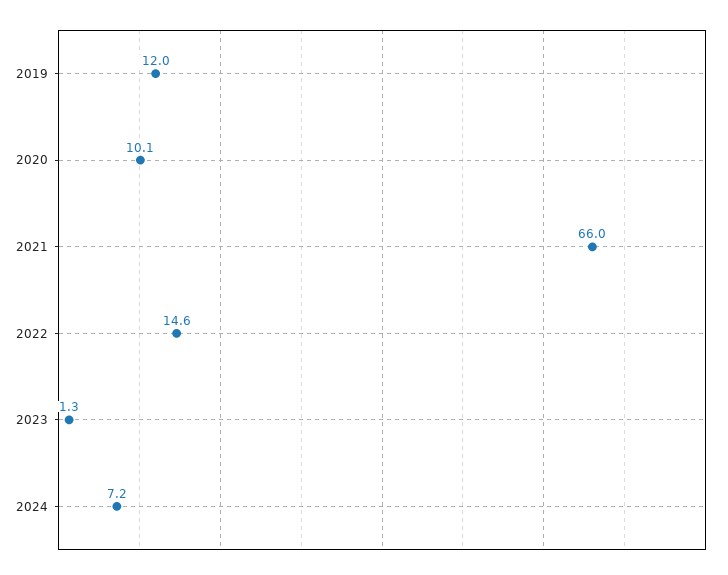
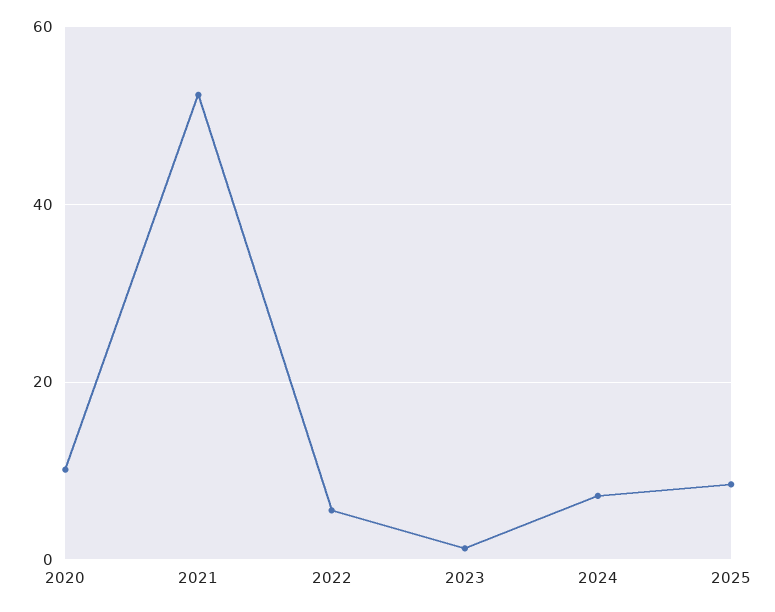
2019: 12 -> none
2021: 66 -> 52
2022: 14.6 -> 6
2025: none -> 8

